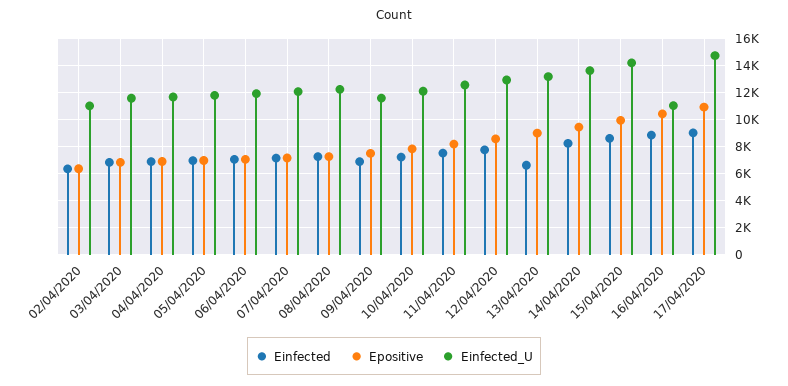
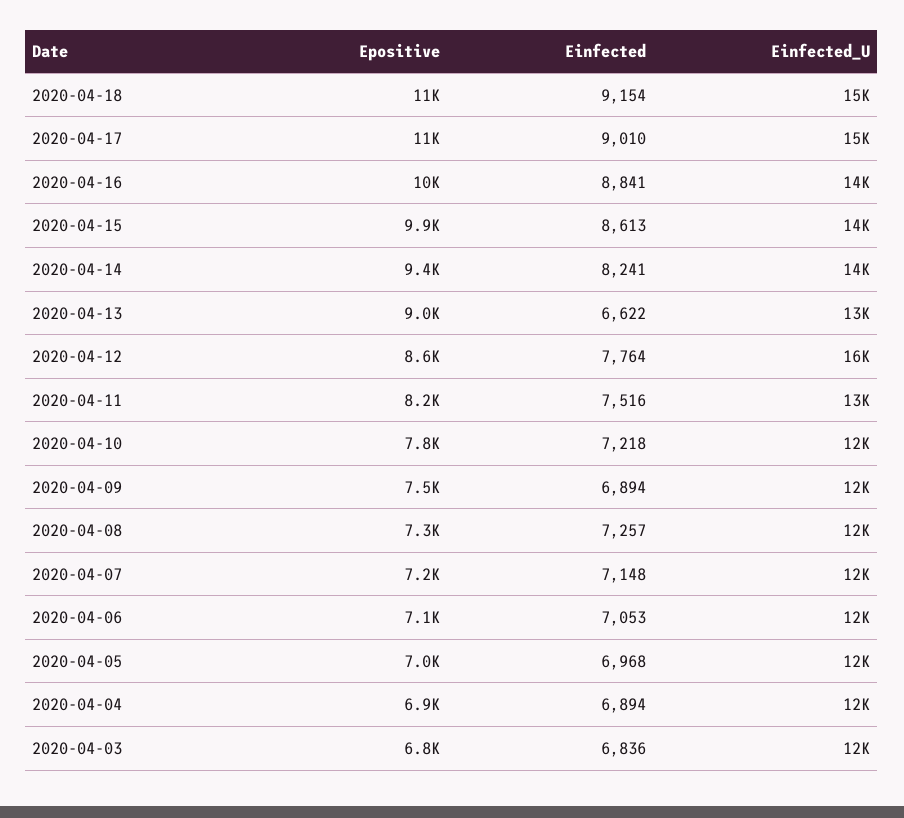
Einfected, 02/04/2020: 6500 -> none
Epositive, 02/04/2020: 6500 -> none
Einfected_U, 02/04/2020: 11000 -> none
Einfected_U, 12/04/2020: 13000 -> 16000
Einfected_U, 16/04/2020: 11000 -> 14000
Epositive, 2020-04-18: none -> 11000
Einfected, 2020-04-18: none -> 9154
Einfected_U, 2020-04-18: none -> 15000

